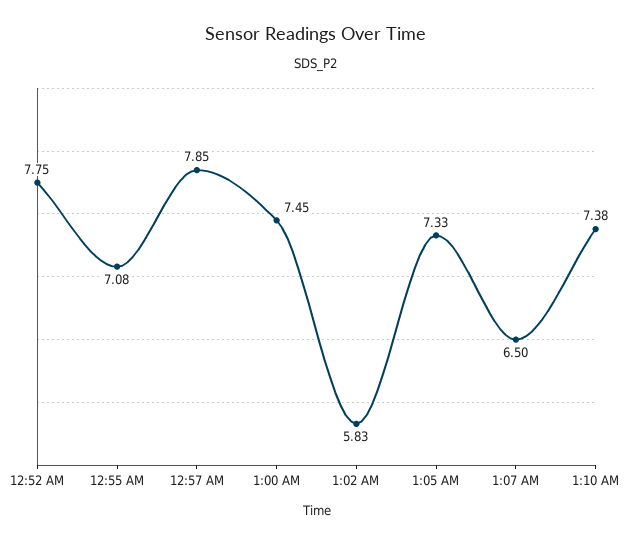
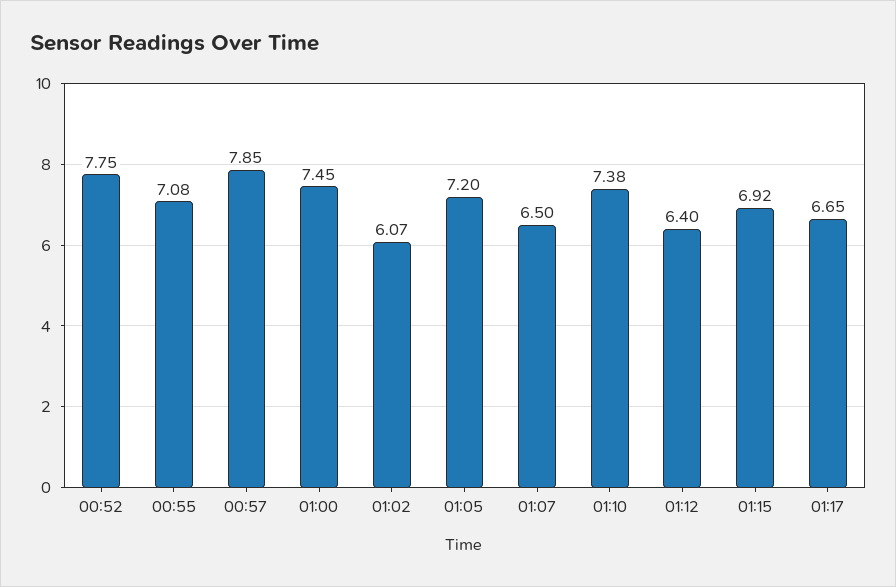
1:02 AM: 5.83 -> 6.07
1:05 AM: 7.33 -> 7.2
01:12: none -> 6.4
01:15: none -> 6.92
01:17: none -> 6.65

